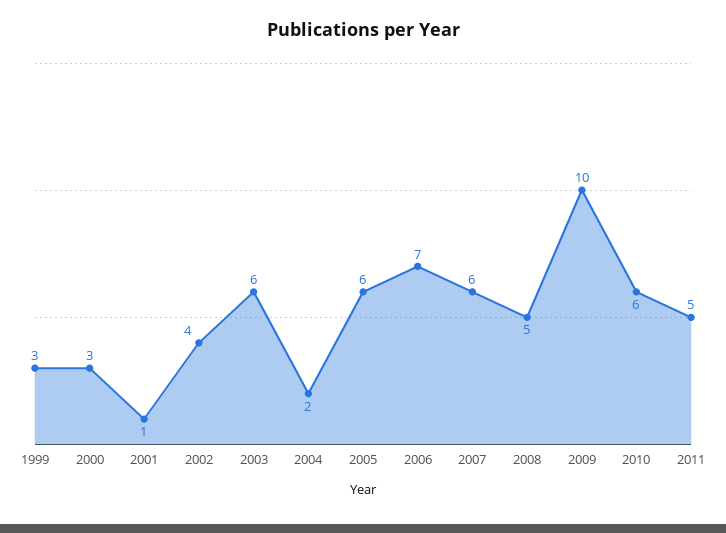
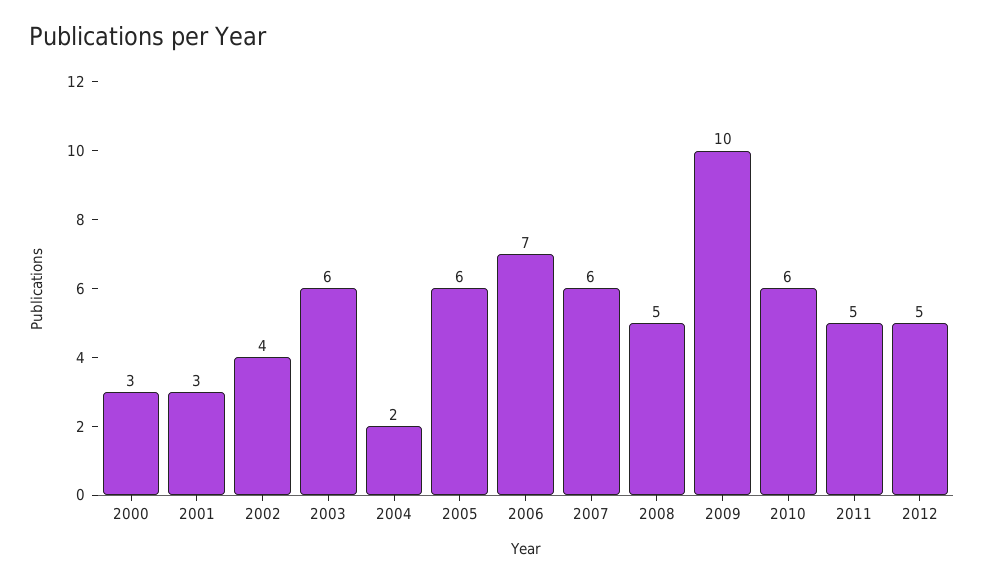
1999: 3 -> none
2001: 1 -> 3
2012: none -> 5

